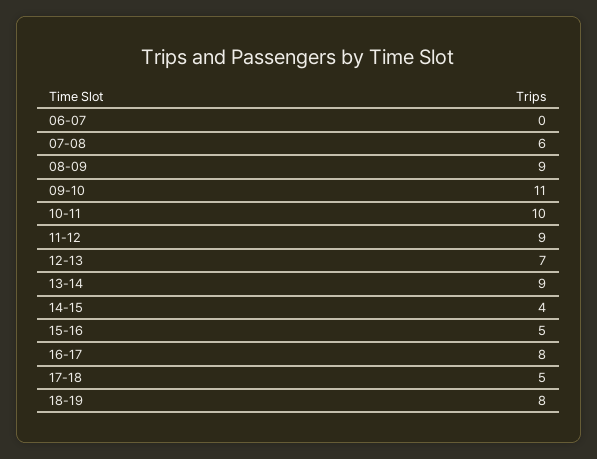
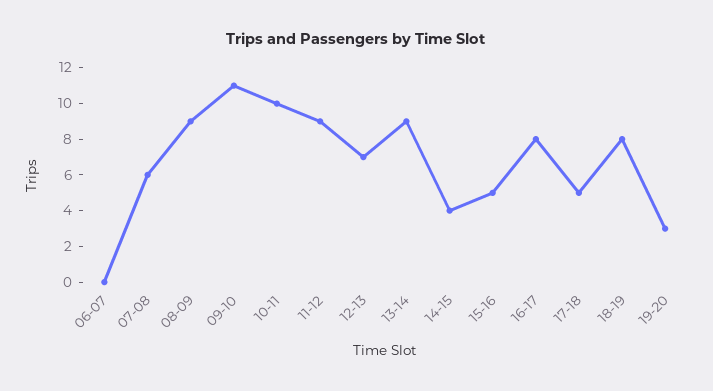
19-20: none -> 3

